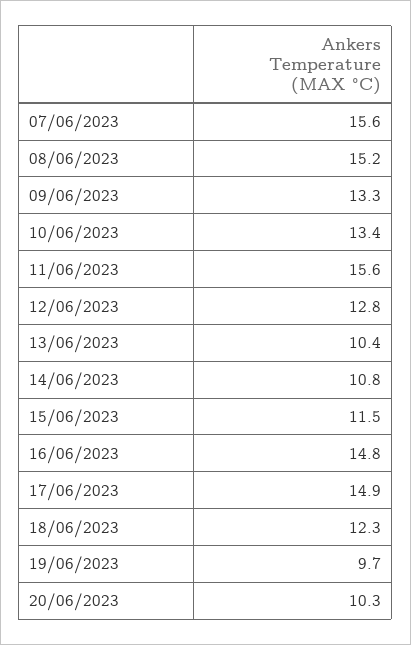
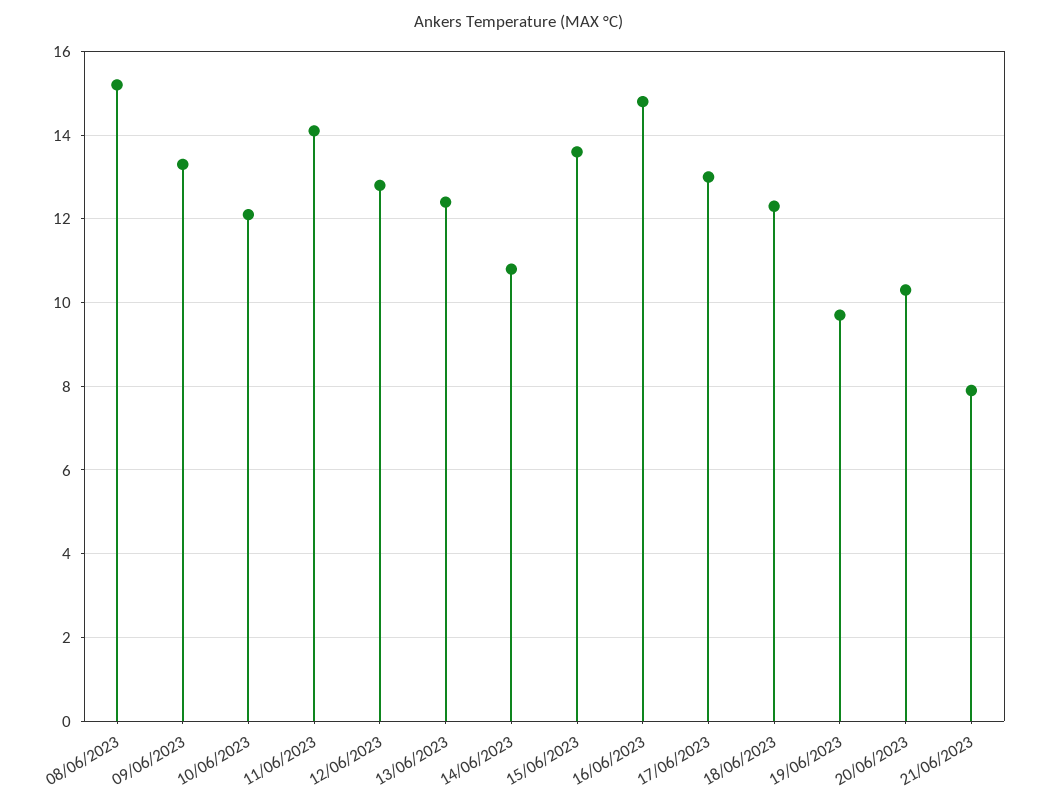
07/06/2023: 15.6 -> none
10/06/2023: 13.4 -> 12
11/06/2023: 15.6 -> 14
13/06/2023: 10.4 -> 12.5
15/06/2023: 11.5 -> 13.5
17/06/2023: 14.9 -> 13
21/06/2023: none -> 8

